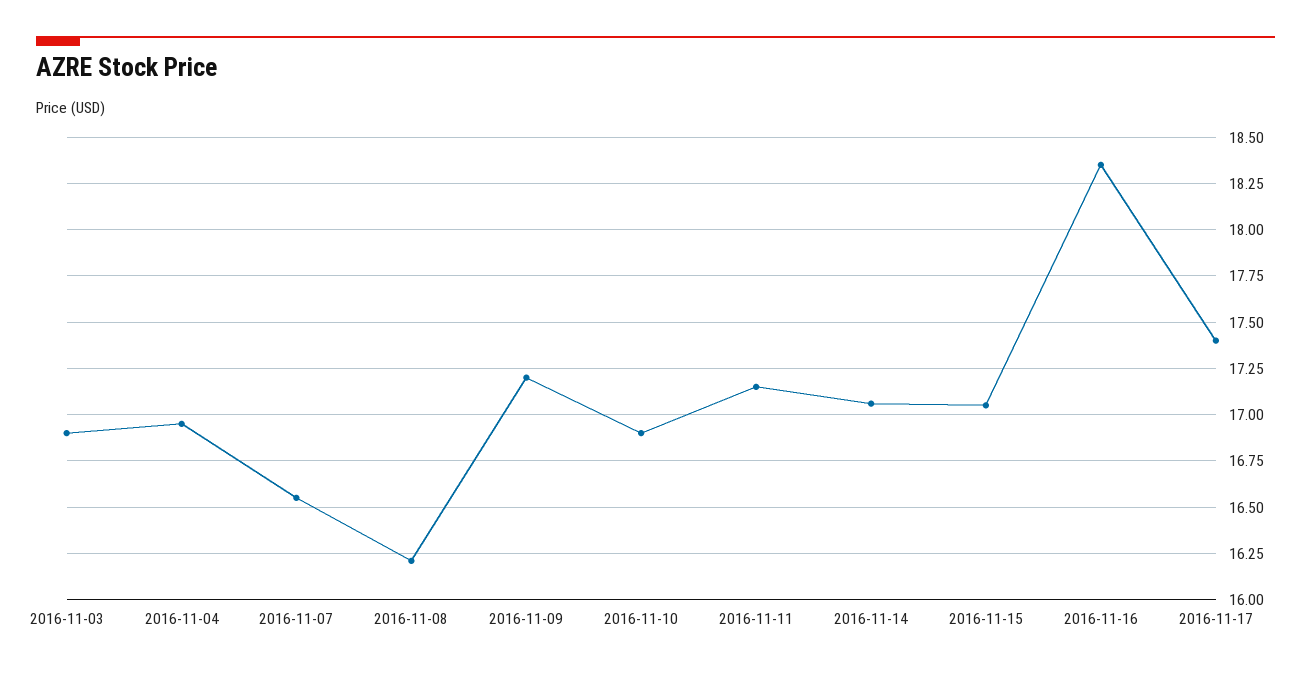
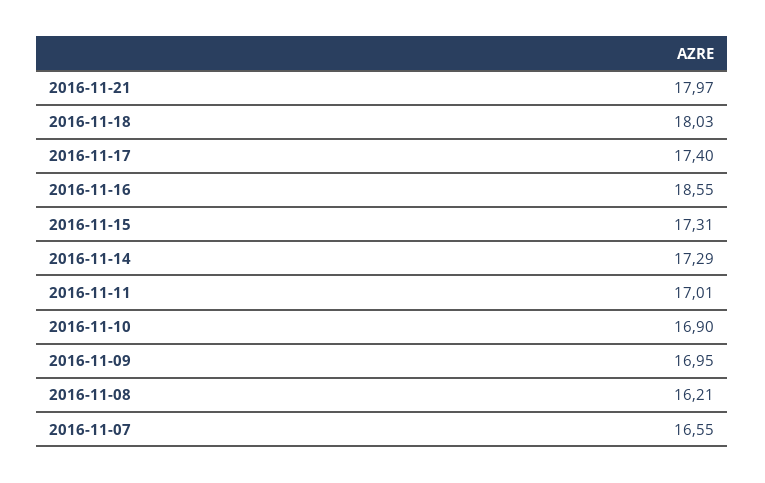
2016-11-03: 16.9 -> none
2016-11-04: 16.95 -> none
2016-11-09: 17.2 -> 16.95
2016-11-11: 17.15 -> 17.01
2016-11-14: 17.05 -> 17.29
2016-11-15: 17.05 -> 17.31
2016-11-16: 18.35 -> 18.55
2016-11-21: none -> 17.97
2016-11-18: none -> 18.03

